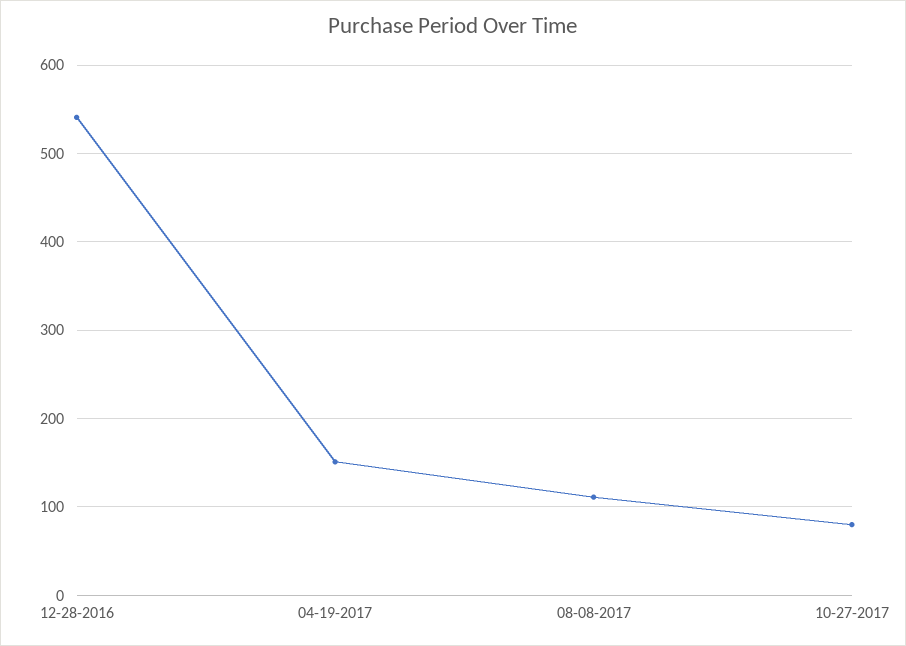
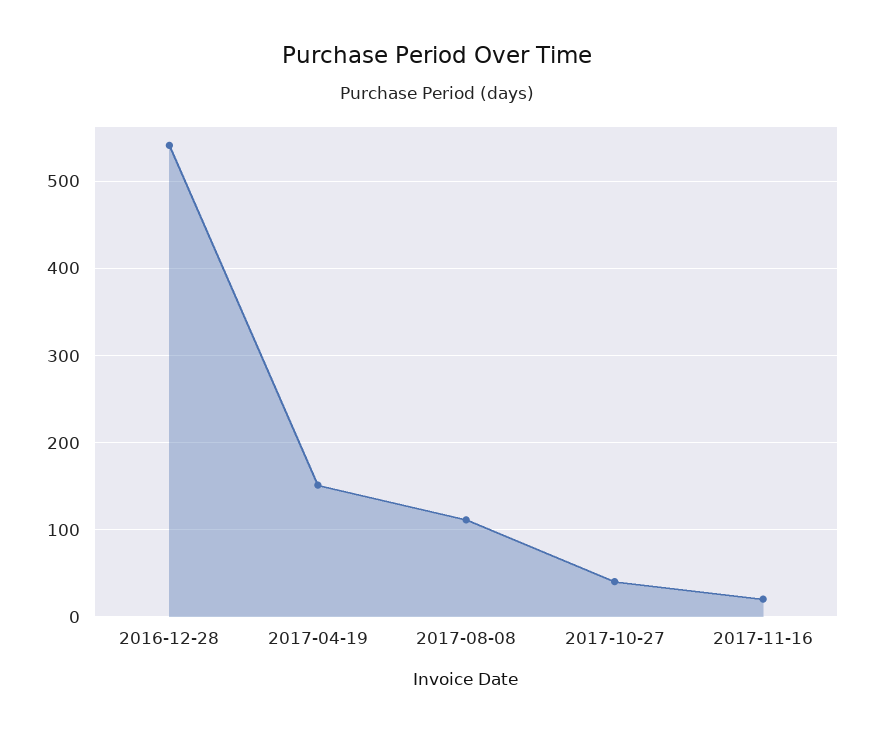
10-27-2017: 80 -> 40
2017-11-16: none -> 20

